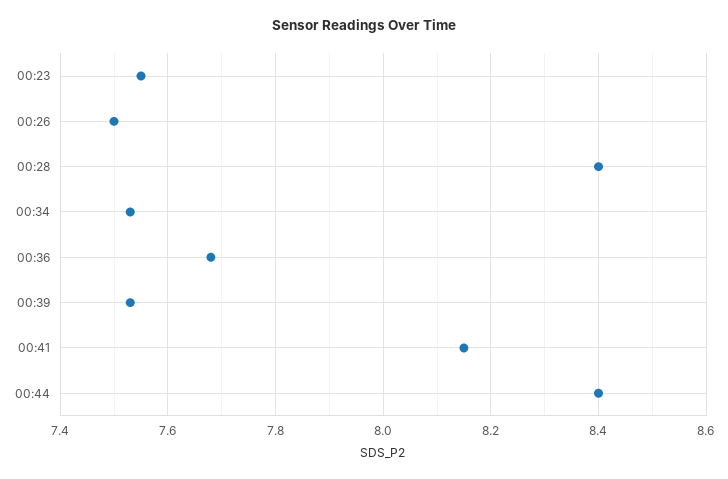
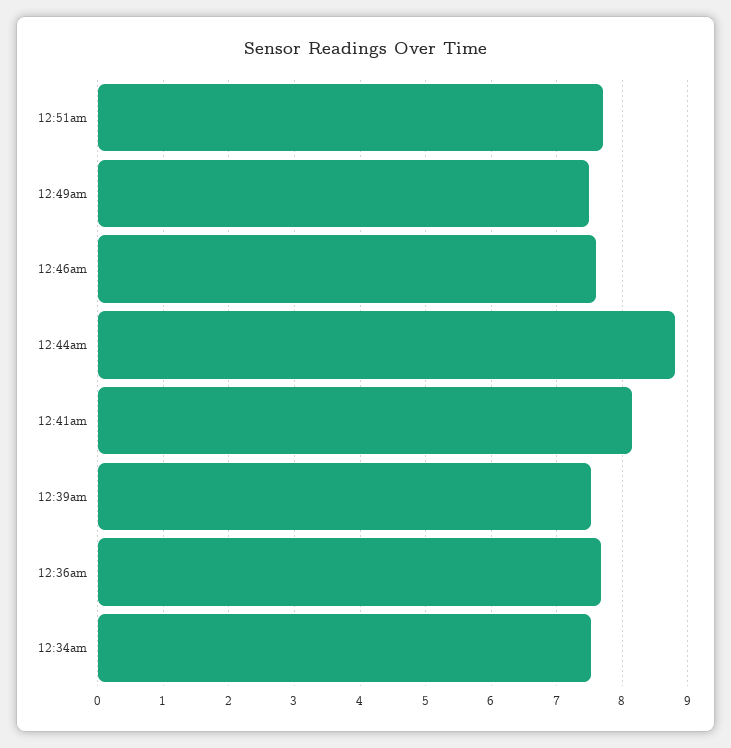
00:23: 7.55 -> none
00:26: 7.5 -> none
00:28: 8.4 -> none
00:44: 8.4 -> 8.8
12:51am: none -> 7.7
12:49am: none -> 7.5
12:46am: none -> 7.6

